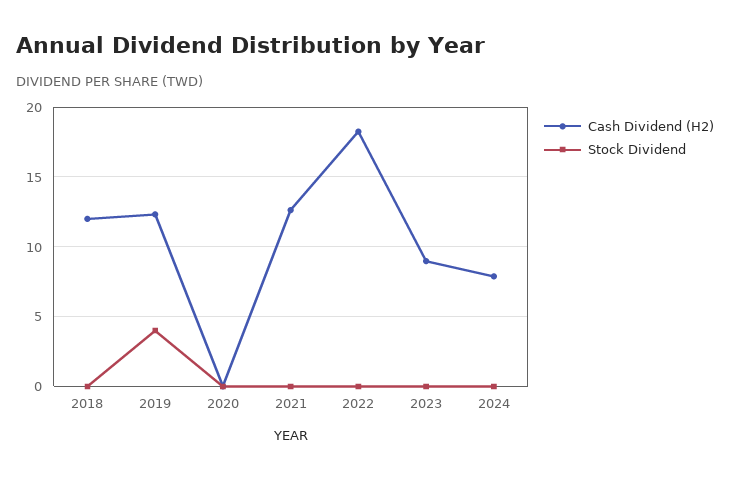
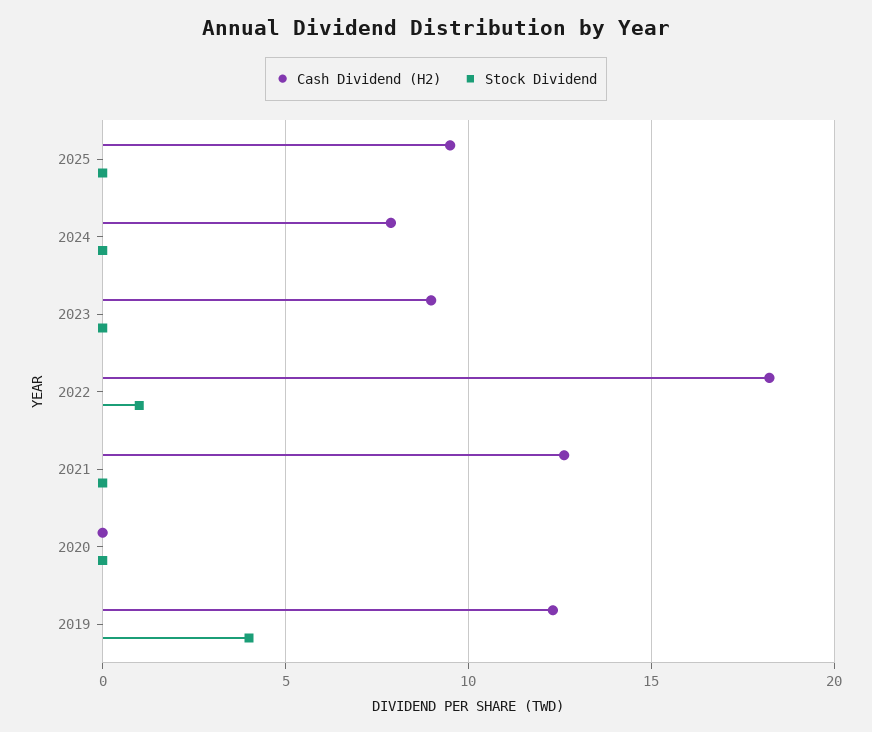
Cash Dividend (H2), 2018: 12 -> none
Stock Dividend, 2018: 0 -> none
Stock Dividend, 2022: 0 -> 1
Cash Dividend (H2), 2025: none -> 9.5
Stock Dividend, 2025: none -> 0

